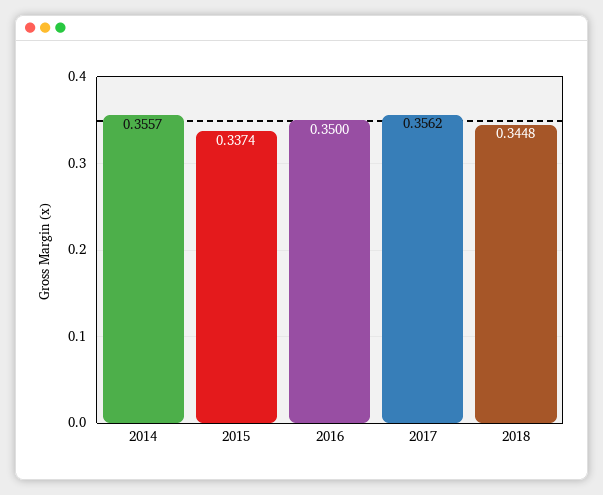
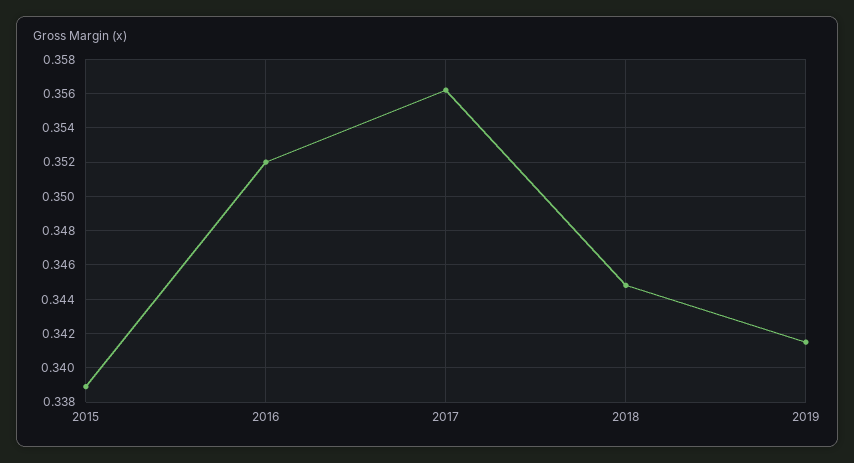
2014: 0.3557 -> none
2015: 0.3374 -> 0.339
2016: 0.35 -> 0.352
2019: none -> 0.3415

